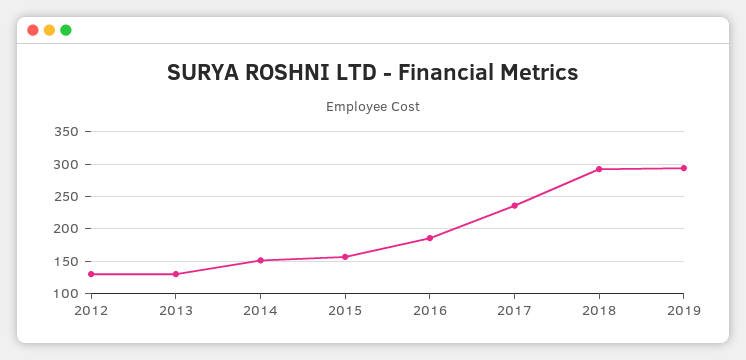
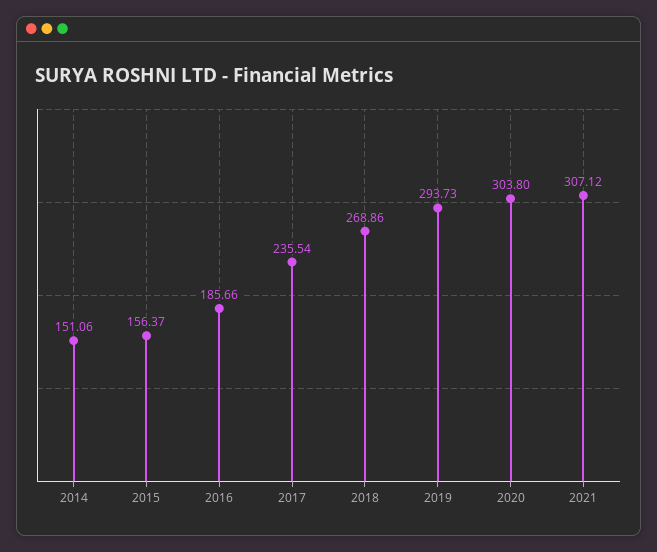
2012: 130 -> none
2013: 130 -> none
2018: 290 -> 268.86
2020: none -> 303.8
2021: none -> 307.12

